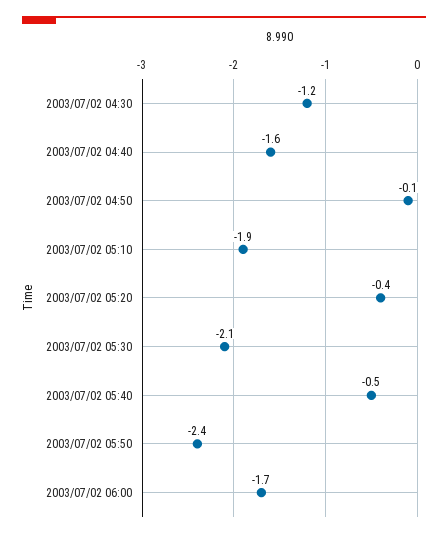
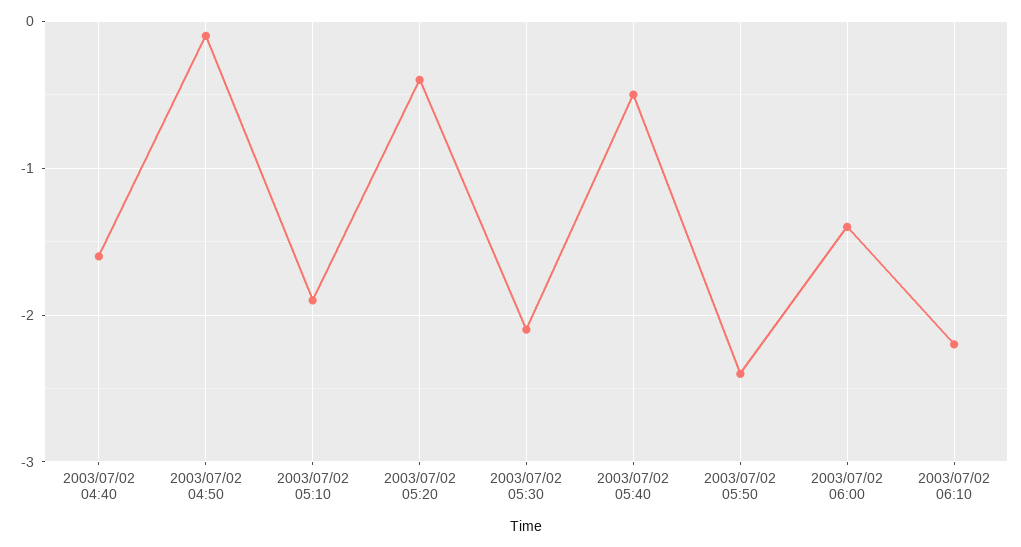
2003/07/02 04:30: -1.2 -> none
2003/07/02 06:00: -1.7 -> -1.4
2003/07/02 06:10: none -> -2.2

